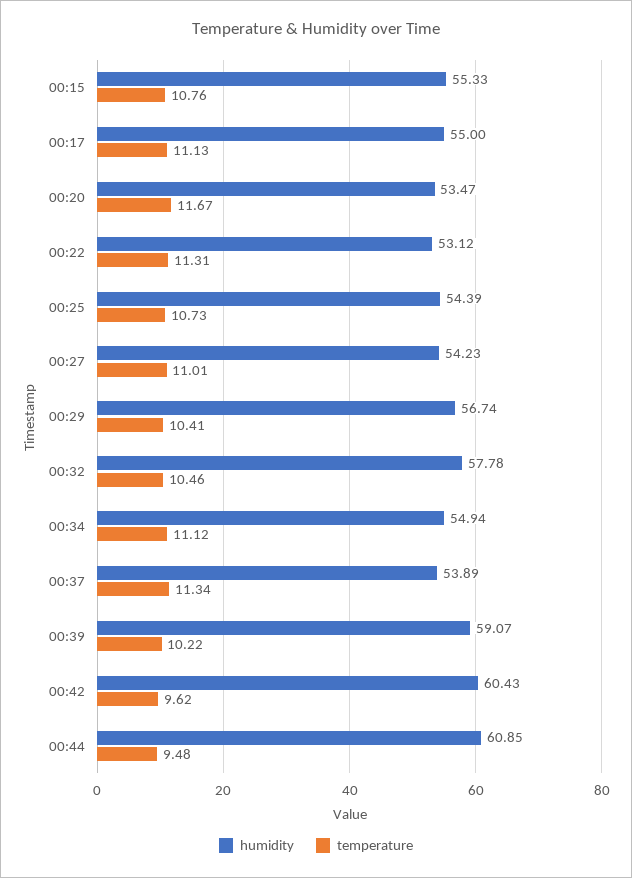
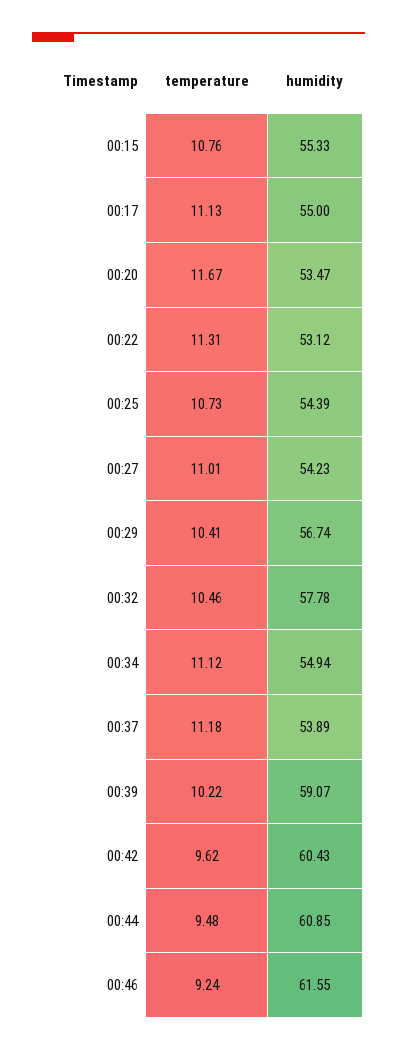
temperature, 00:37: 11.34 -> 11.18
temperature, 00:46: none -> 9.24
humidity, 00:46: none -> 61.55

